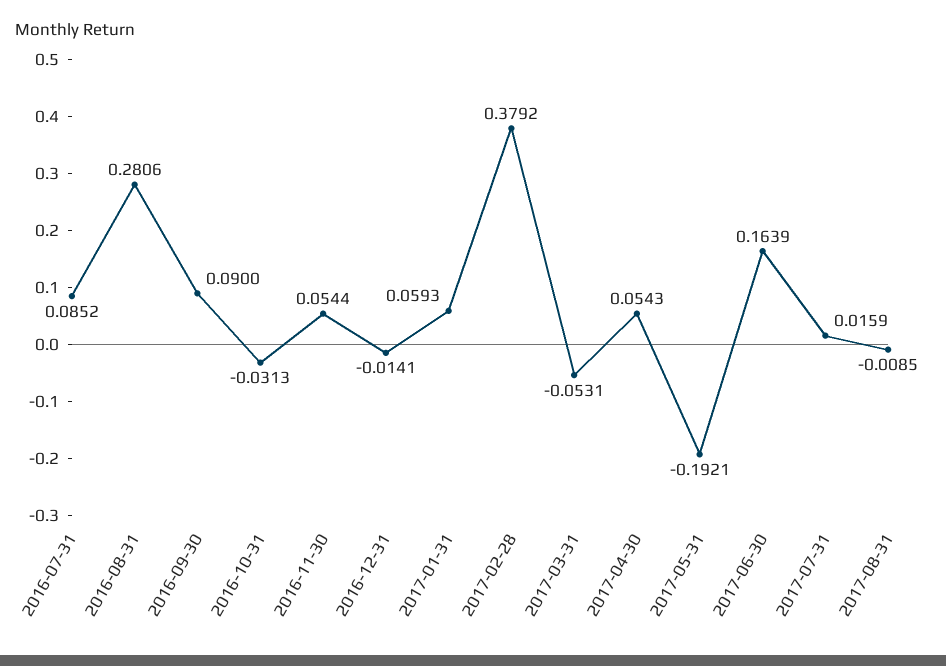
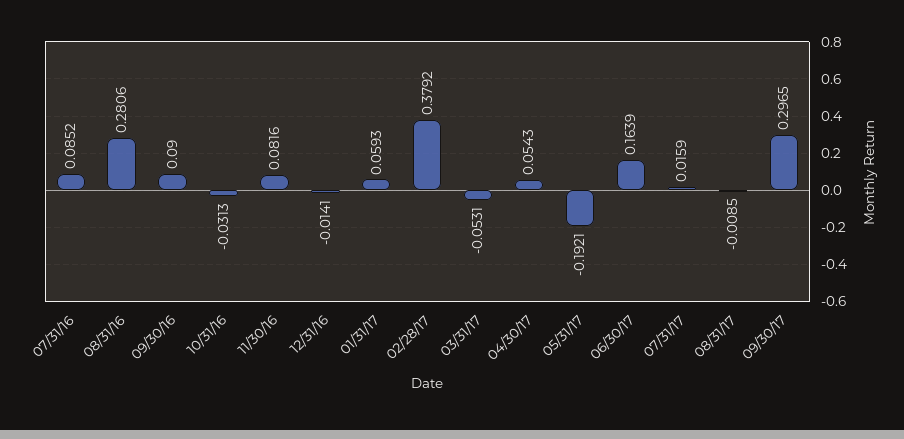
2016-11-30: 0.0544 -> 0.0816
09/30/17: none -> 0.2965

